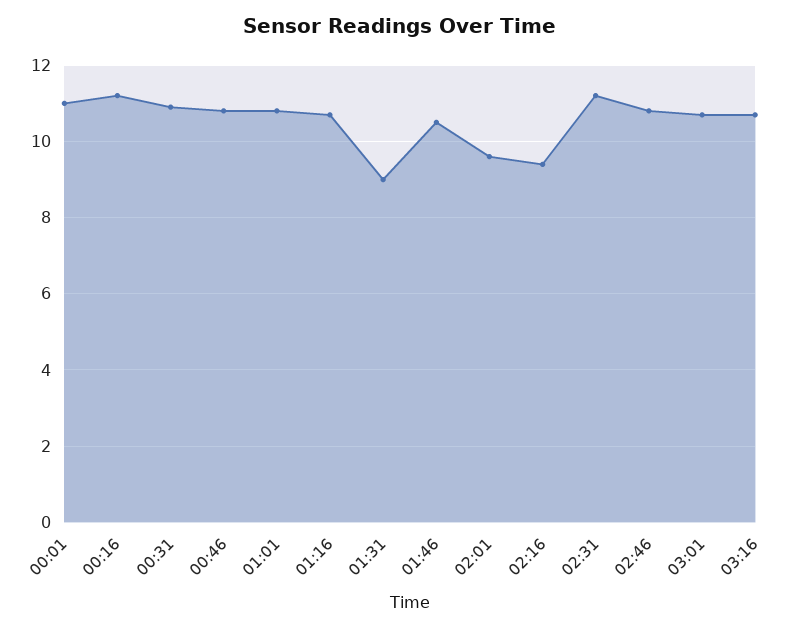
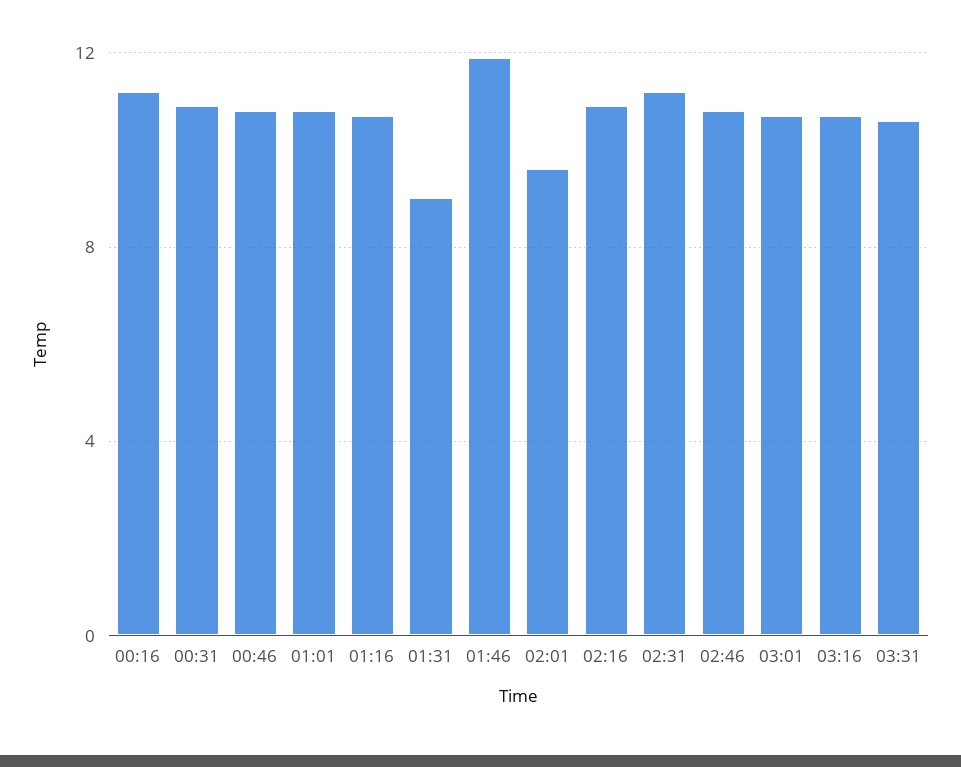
00:01: 11 -> none
01:46: 10.5 -> 12
02:16: 9.5 -> 11
03:31: none -> 10.5

